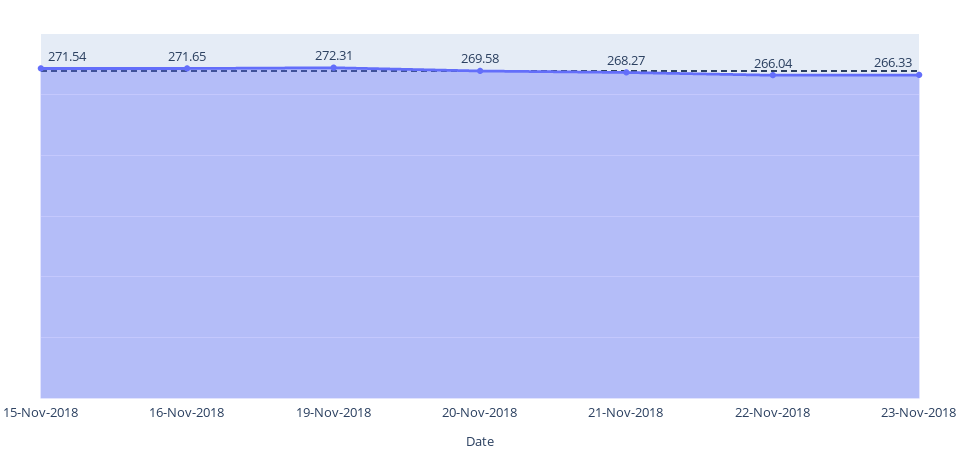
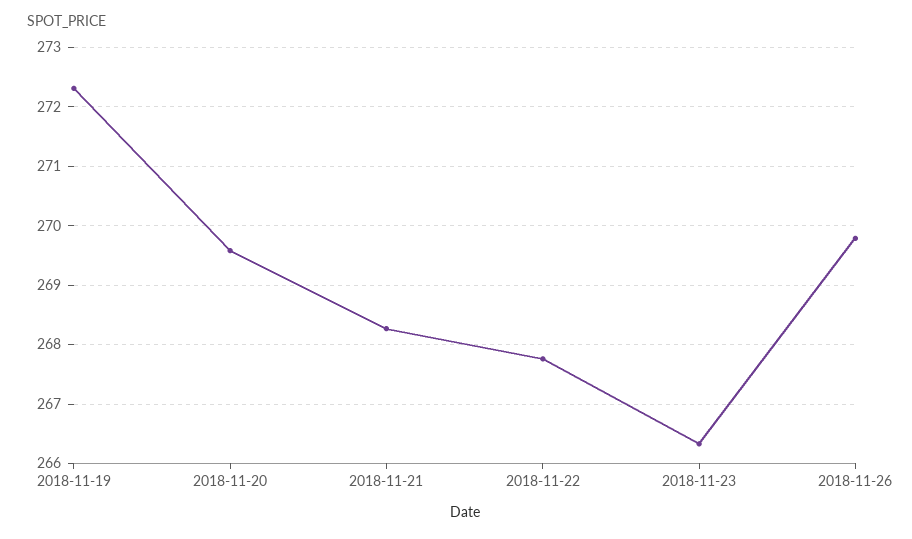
15-Nov-2018: 271.54 -> none
16-Nov-2018: 271.65 -> none
22-Nov-2018: 266.04 -> 267.8
2018-11-26: none -> 269.8

